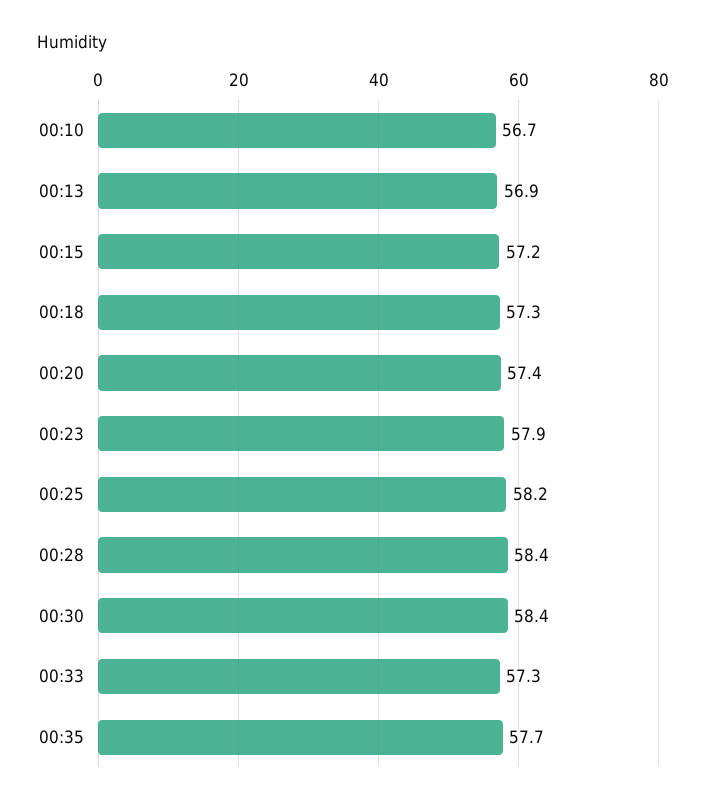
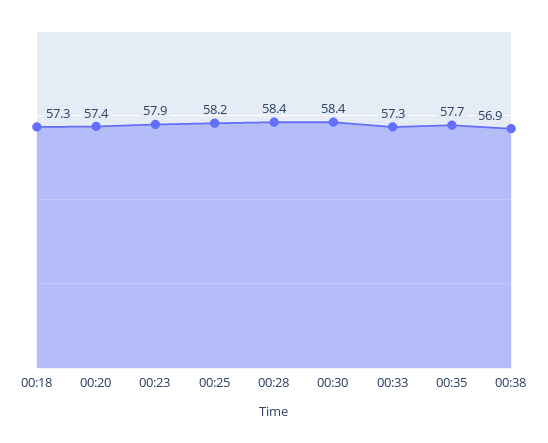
00:10: 56.7 -> none
00:13: 56.9 -> none
00:15: 57.2 -> none
00:38: none -> 56.9

